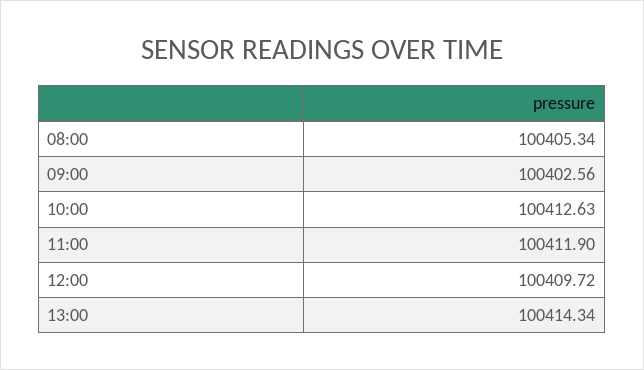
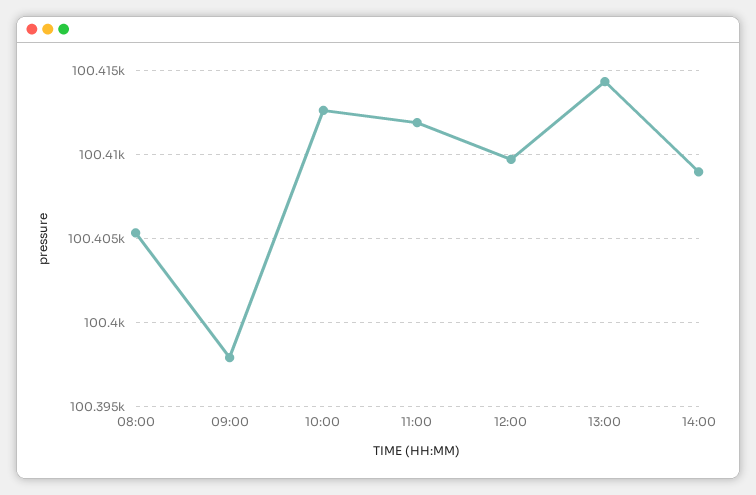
09:00: 100402.56 -> 100398
14:00: none -> 100409

